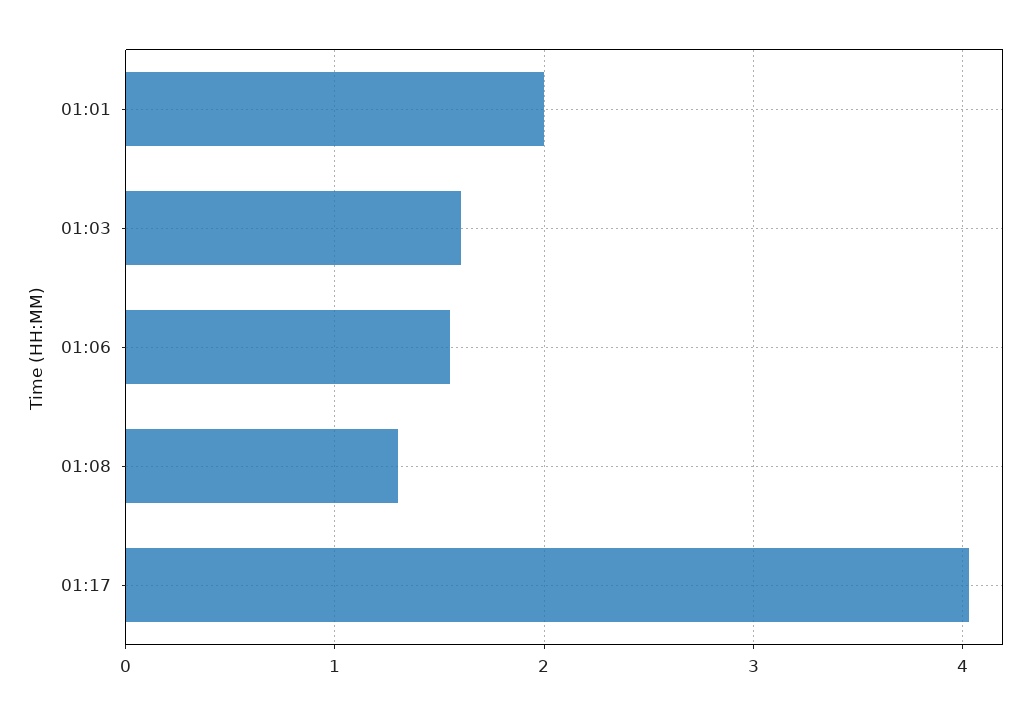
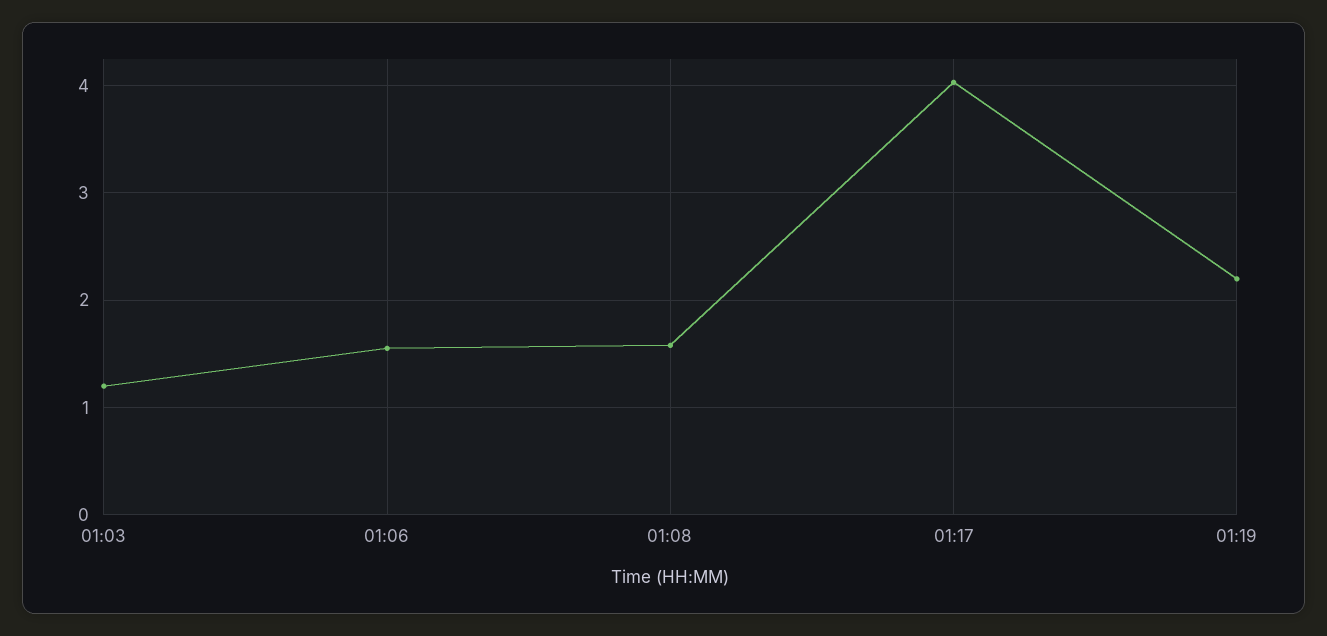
01:01: 2 -> none
01:03: 1.6 -> 1.2
01:08: 1.3 -> 1.6
01:19: none -> 2.2

